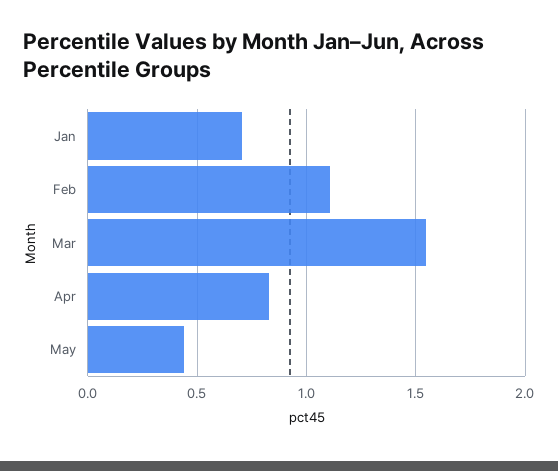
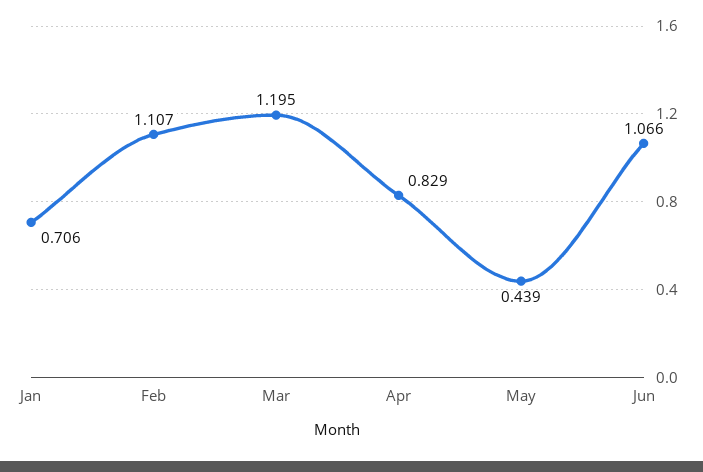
Mar: 1.55 -> 1.195
Jun: none -> 1.066

